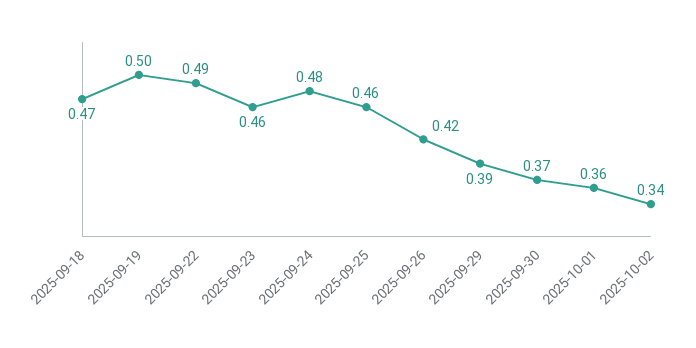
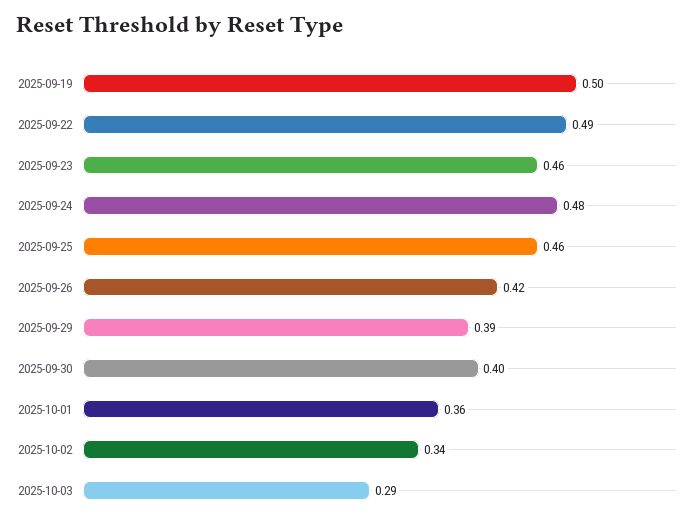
2025-09-18: 0.47 -> none
2025-09-30: 0.37 -> 0.4
2025-10-03: none -> 0.29

